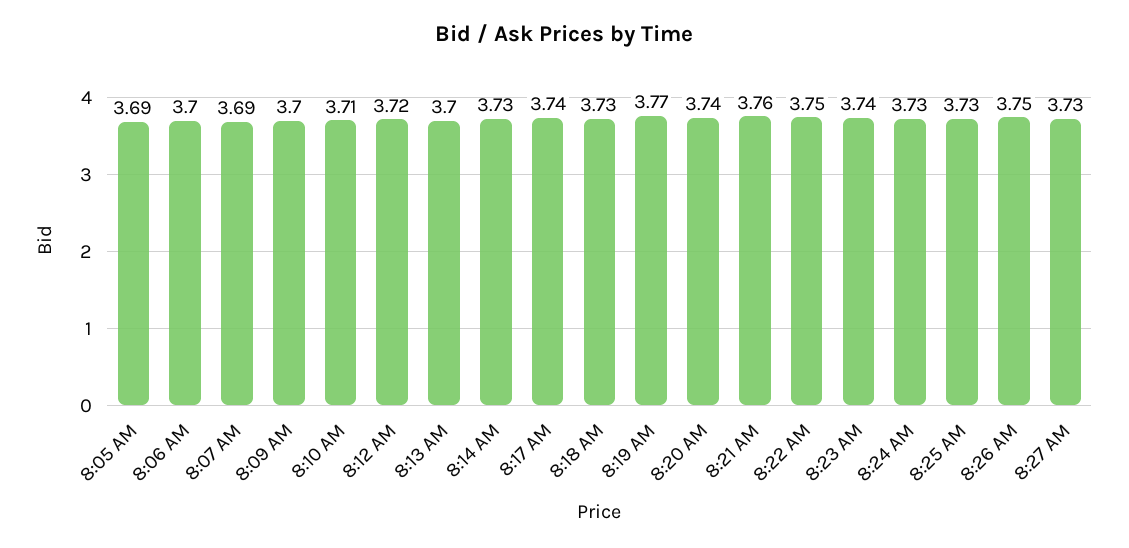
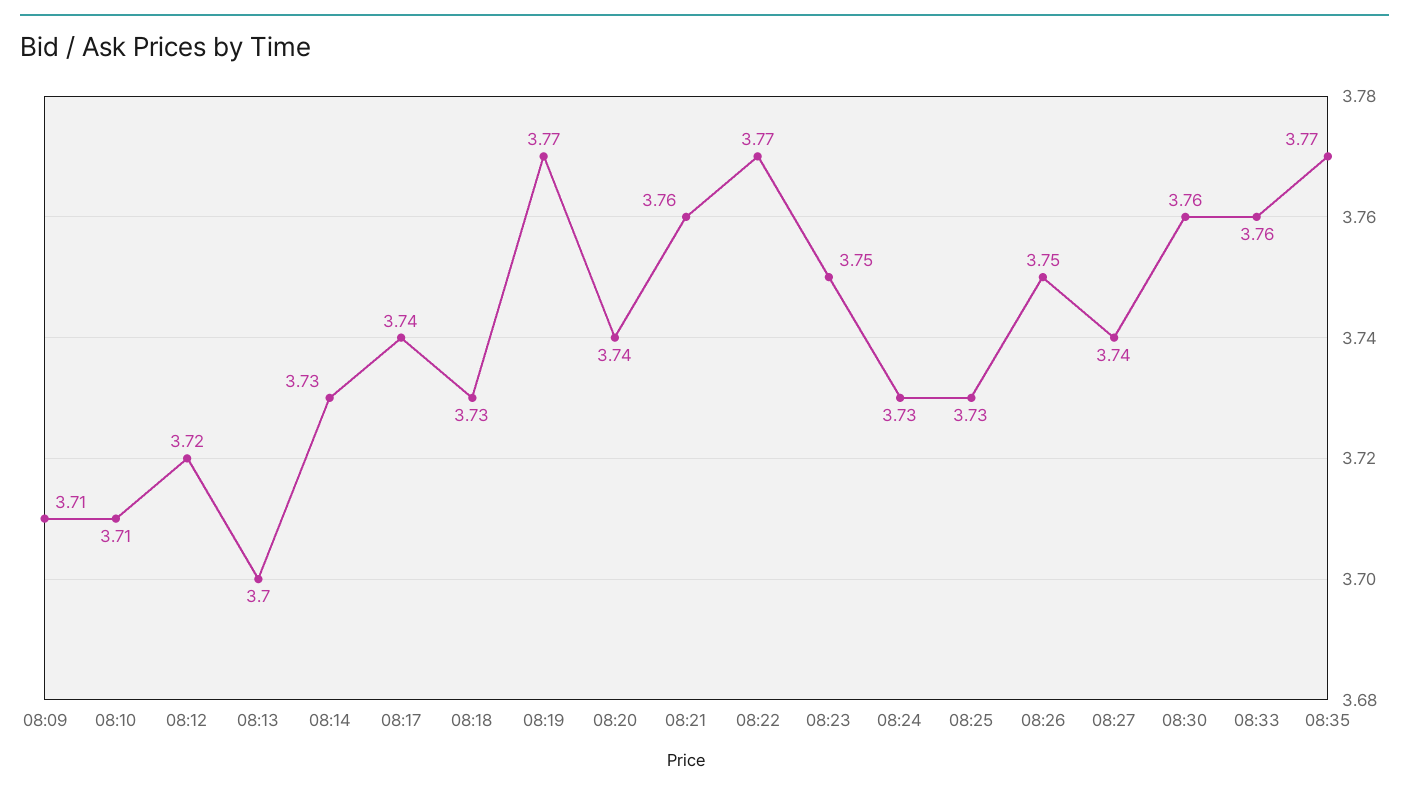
8:05 AM: 3.69 -> none
8:06 AM: 3.7 -> none
8:07 AM: 3.69 -> none
8:09 AM: 3.7 -> 3.71
8:22 AM: 3.75 -> 3.77
8:23 AM: 3.74 -> 3.75
8:27 AM: 3.73 -> 3.74
08:30: none -> 3.76
08:33: none -> 3.76
08:35: none -> 3.77

